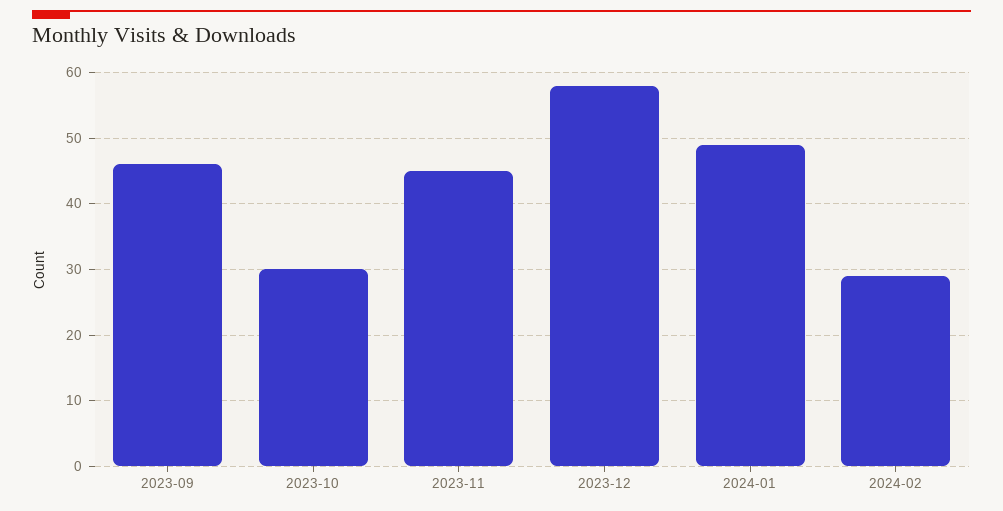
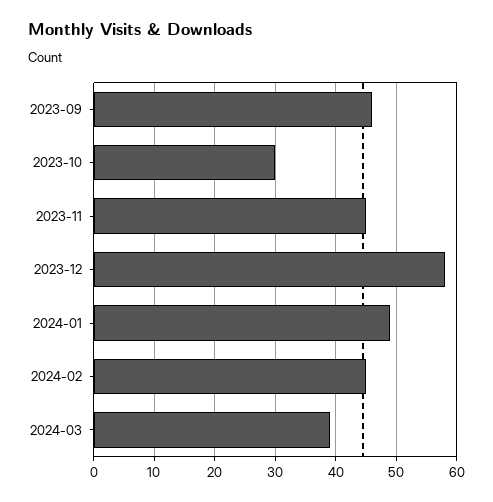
2024-02: 29 -> 45
2024-03: none -> 39

